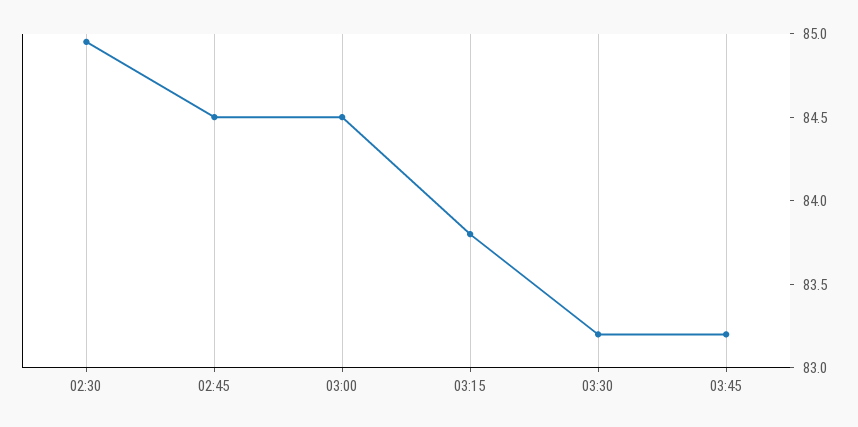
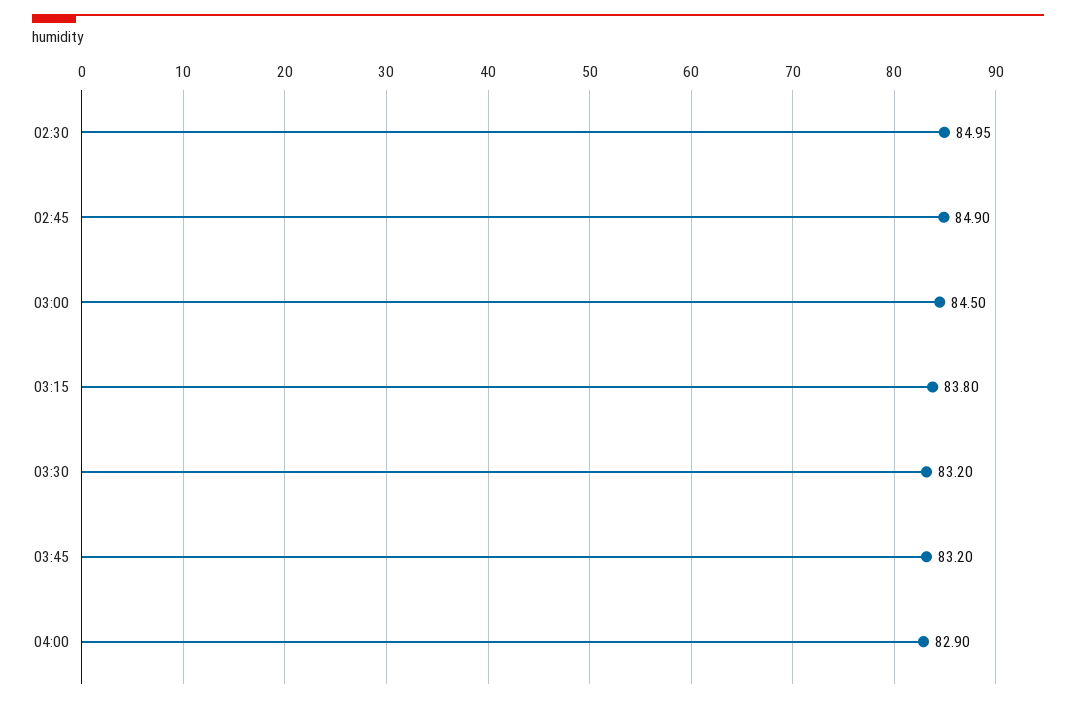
02:45: 84.5 -> 84.9
04:00: none -> 82.9

